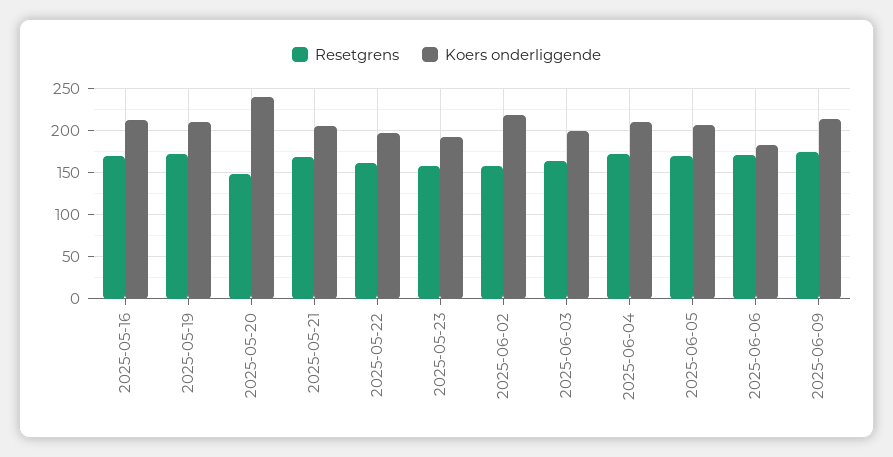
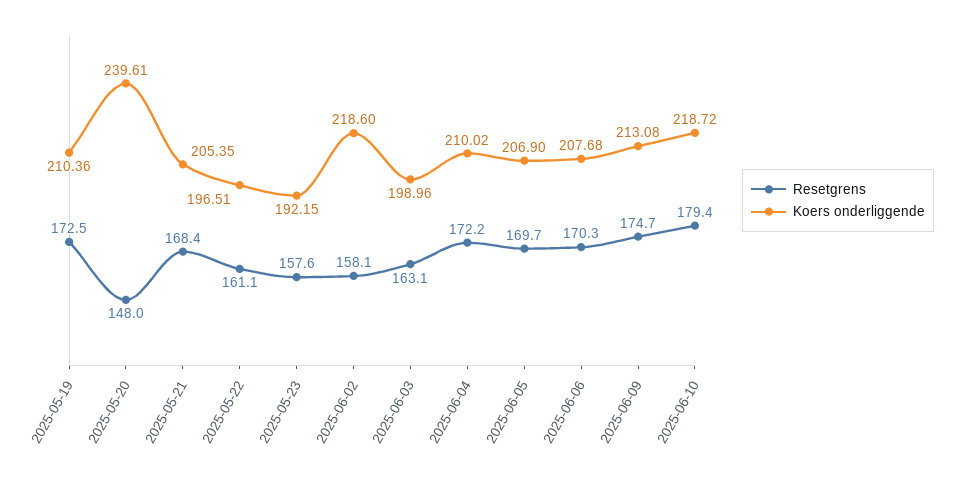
Resetgrens, 2025-05-16: 170 -> none
Koers onderliggende, 2025-05-16: 210 -> none
Koers onderliggende, 2025-06-06: 180 -> 207.68
Resetgrens, 2025-06-10: none -> 179.4
Koers onderliggende, 2025-06-10: none -> 218.72

